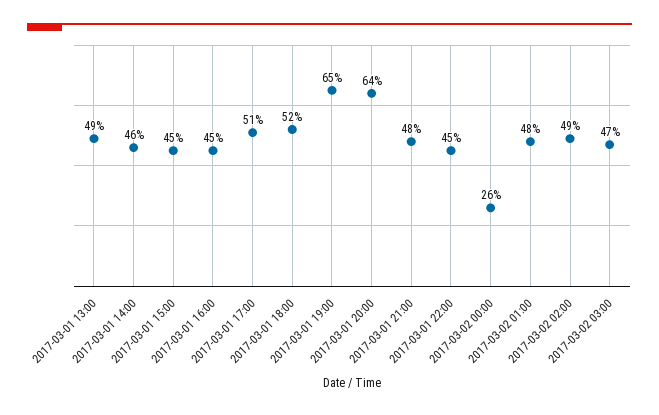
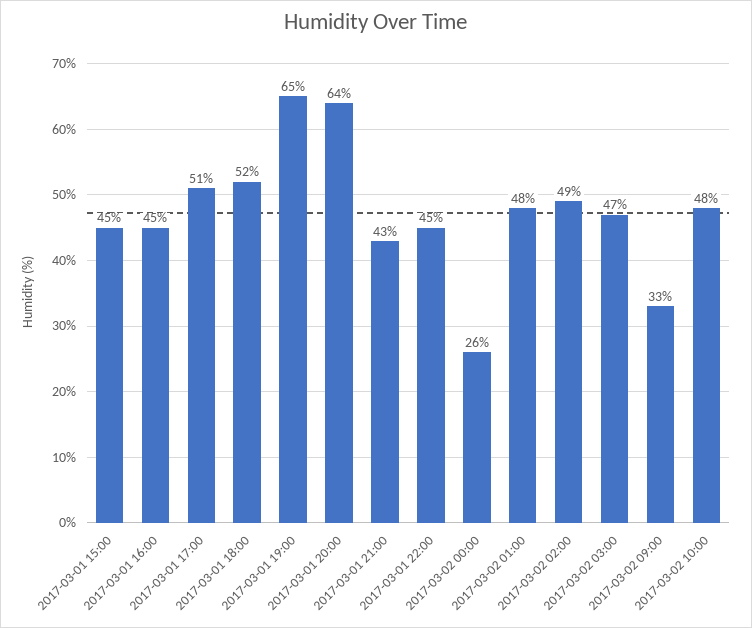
2017-03-01 13:00: 49 -> none
2017-03-01 14:00: 46 -> none
2017-03-01 21:00: 48 -> 43
2017-03-02 09:00: none -> 33
2017-03-02 10:00: none -> 48

